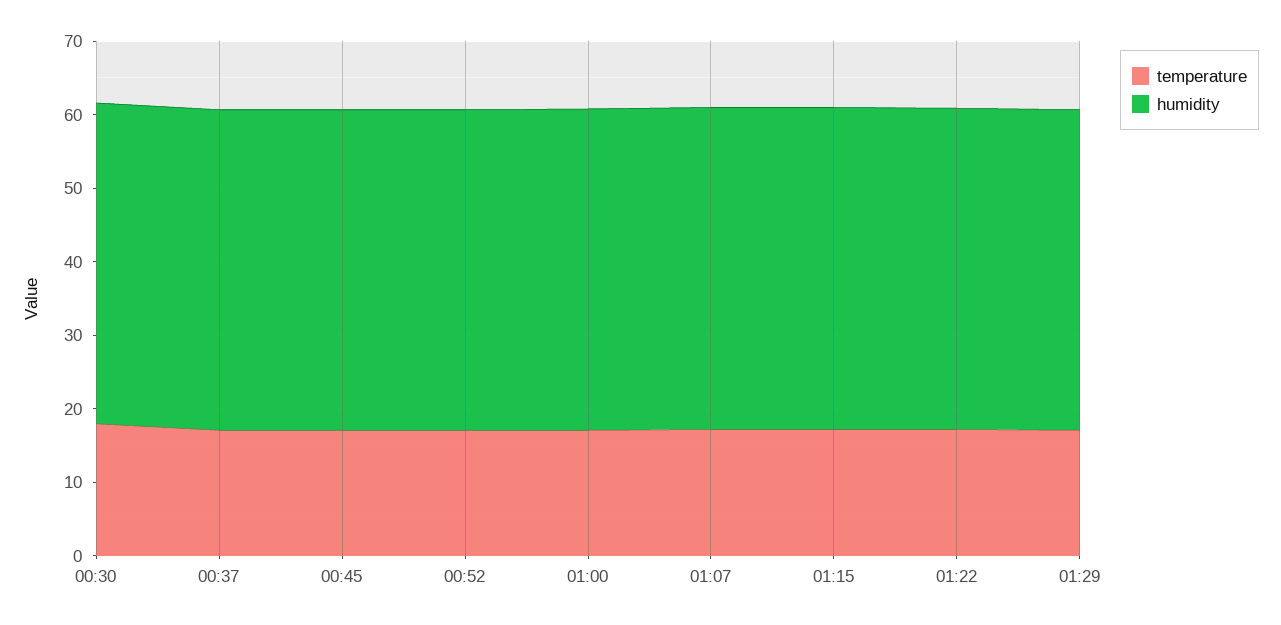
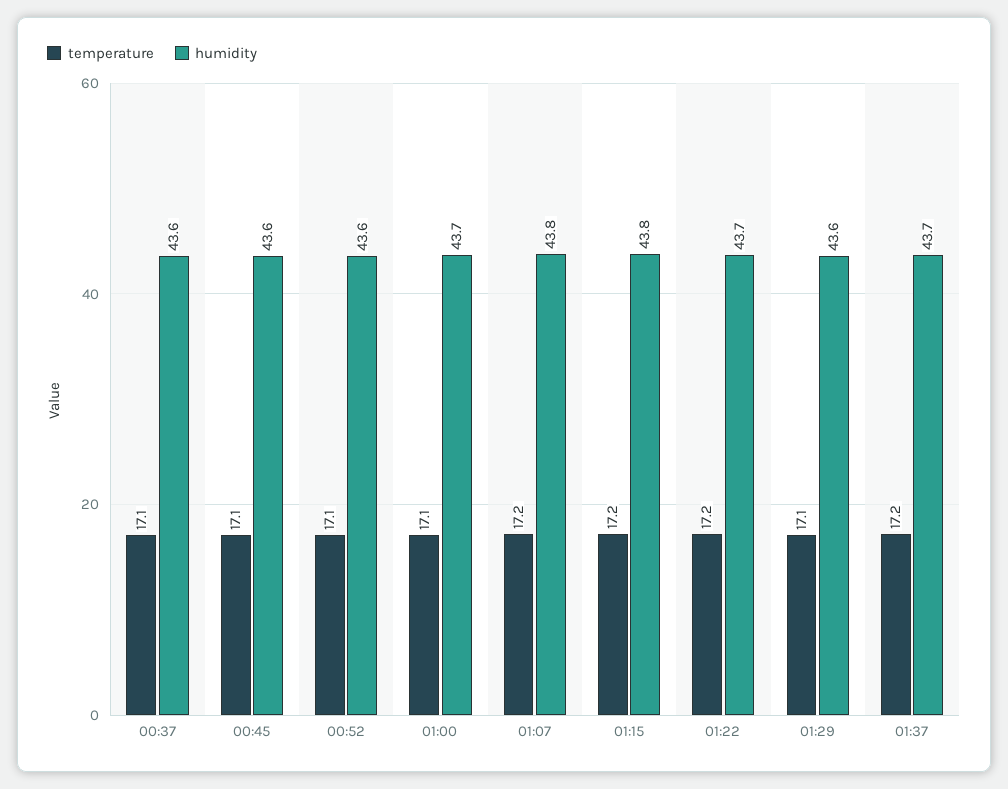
temperature, 00:30: 18 -> none
humidity, 00:30: 44 -> none
temperature, 01:37: none -> 17.2
humidity, 01:37: none -> 43.7

